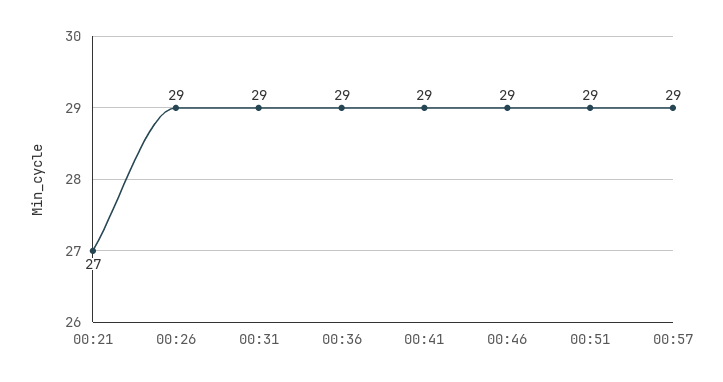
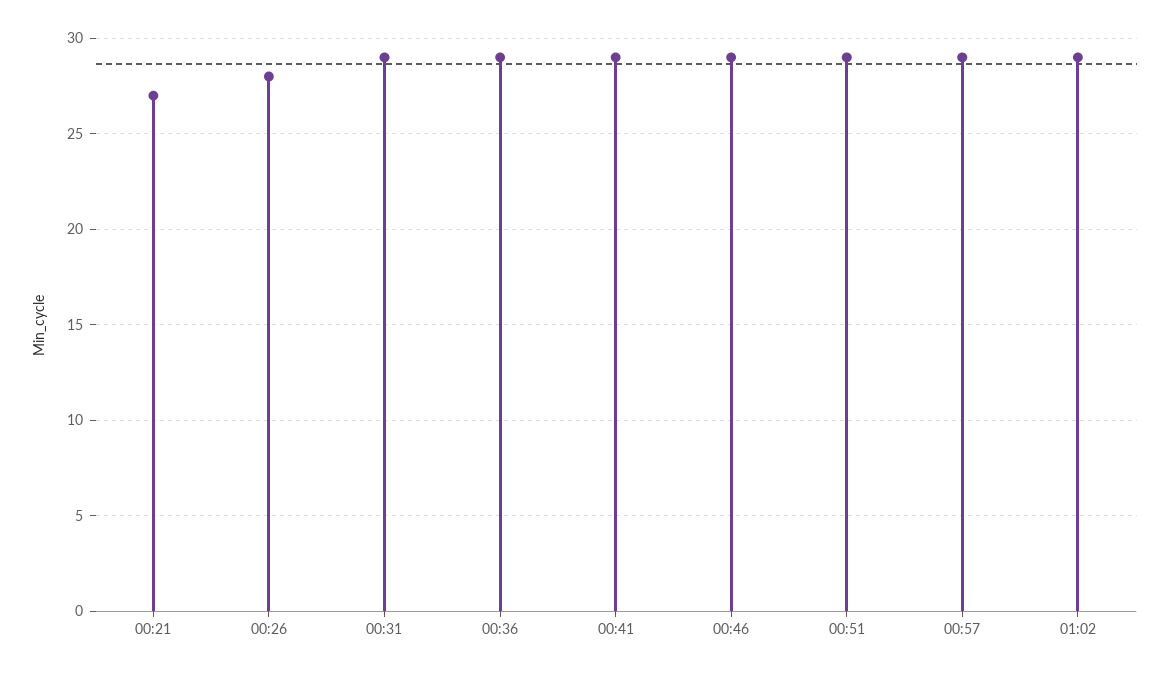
00:26: 29 -> 28
01:02: none -> 29

